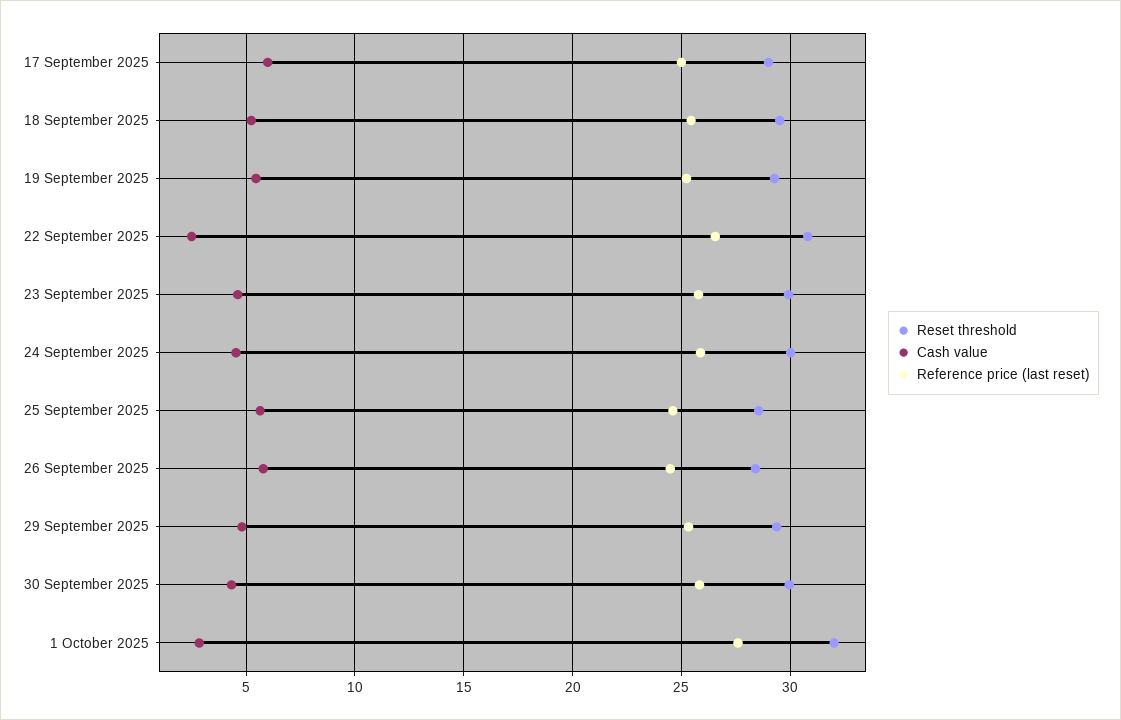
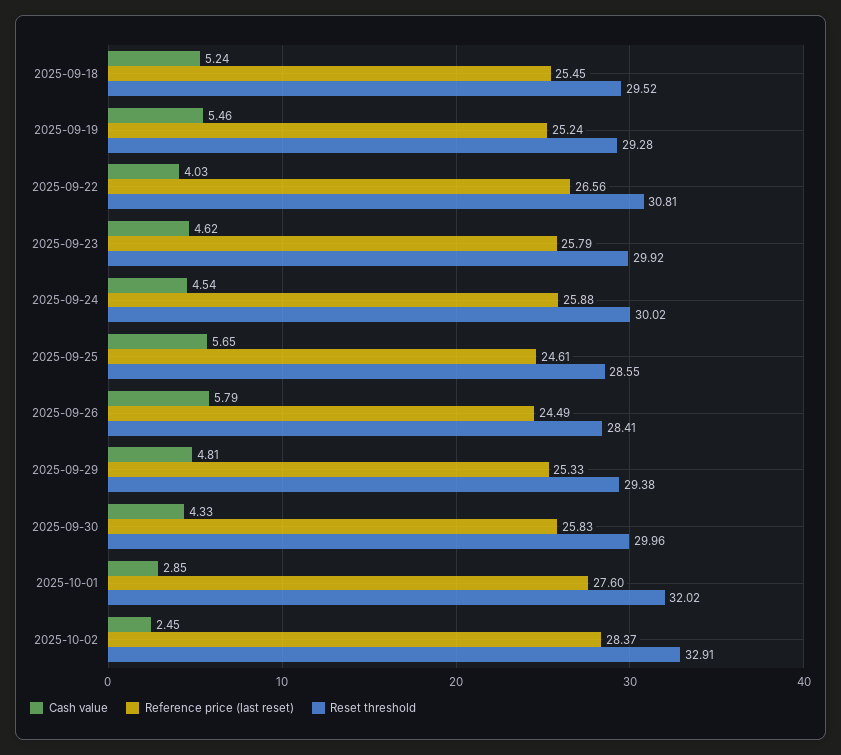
Reset threshold, 17 September 2025: 29 -> none
Cash value, 17 September 2025: 6 -> none
Reference price (last reset), 17 September 2025: 25 -> none
Cash value, 22 September 2025: 2.5 -> 4.03
Cash value, 2025-10-02: none -> 2.45
Reference price (last reset), 2025-10-02: none -> 28.37
Reset threshold, 2025-10-02: none -> 32.91

